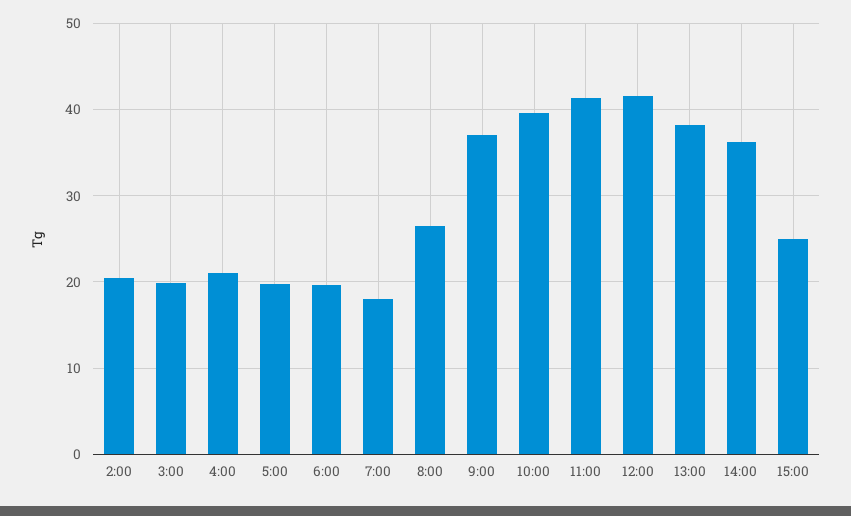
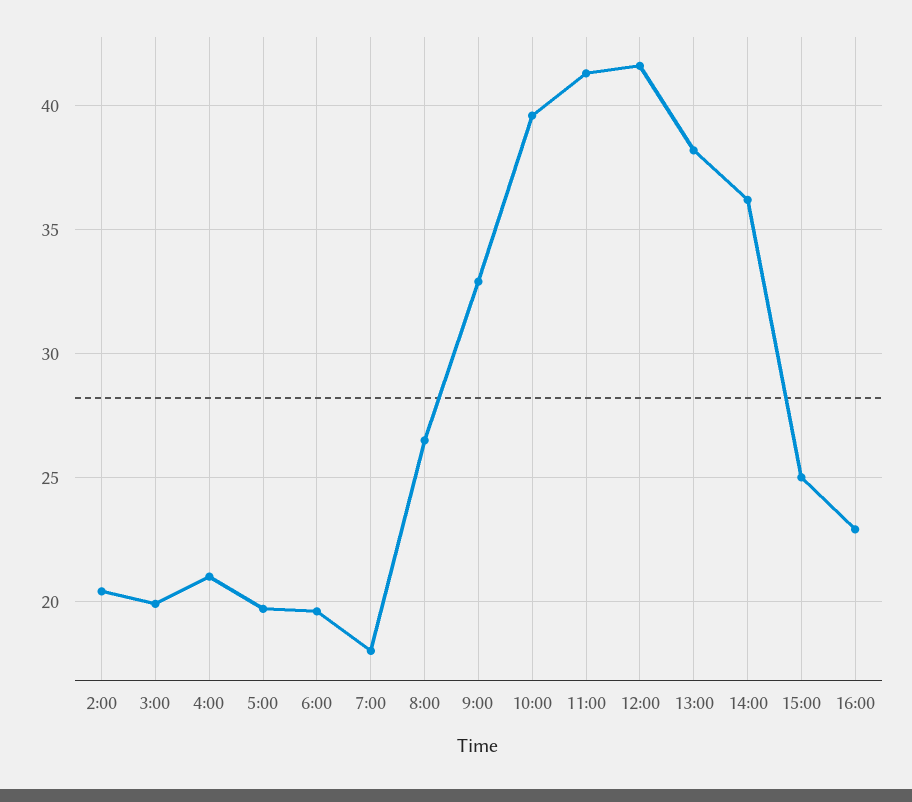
9:00: 37 -> 33
16:00: none -> 23

